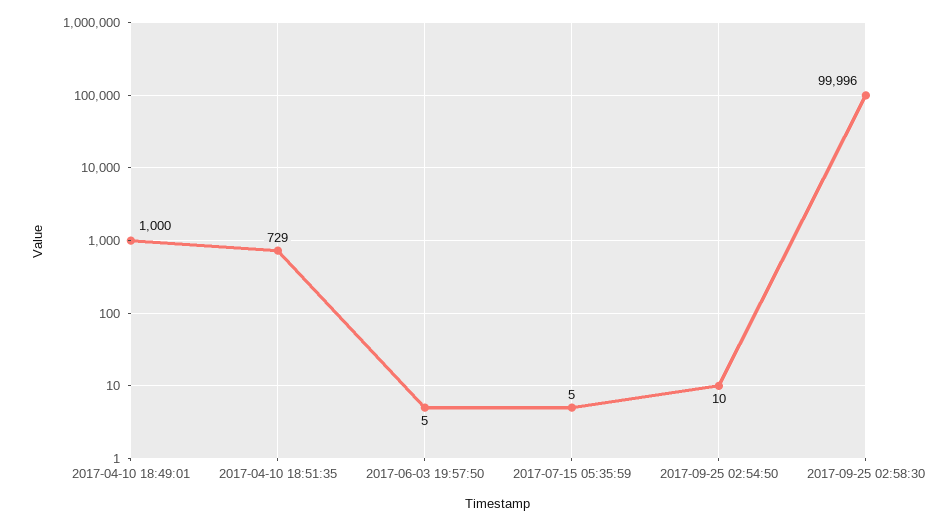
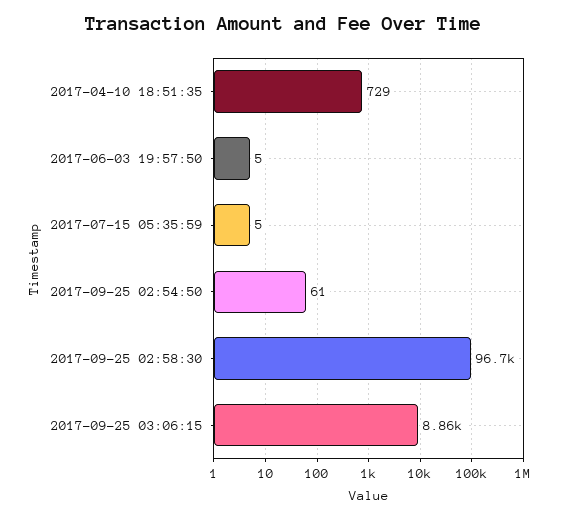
2017-04-10 18:49:01: 1000 -> none
2017-09-25 02:54:50: 10 -> 61
2017-09-25 02:58:30: 99996 -> 96700
2017-09-25 03:06:15: none -> 8860

